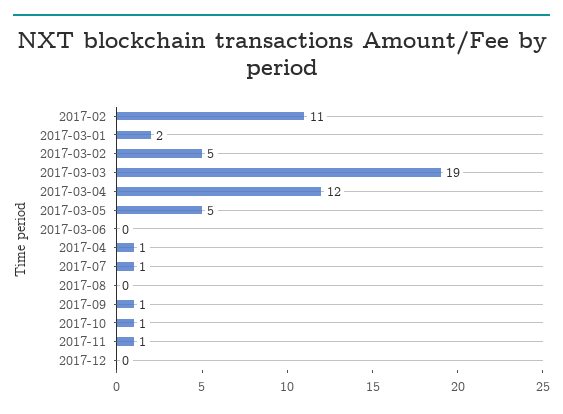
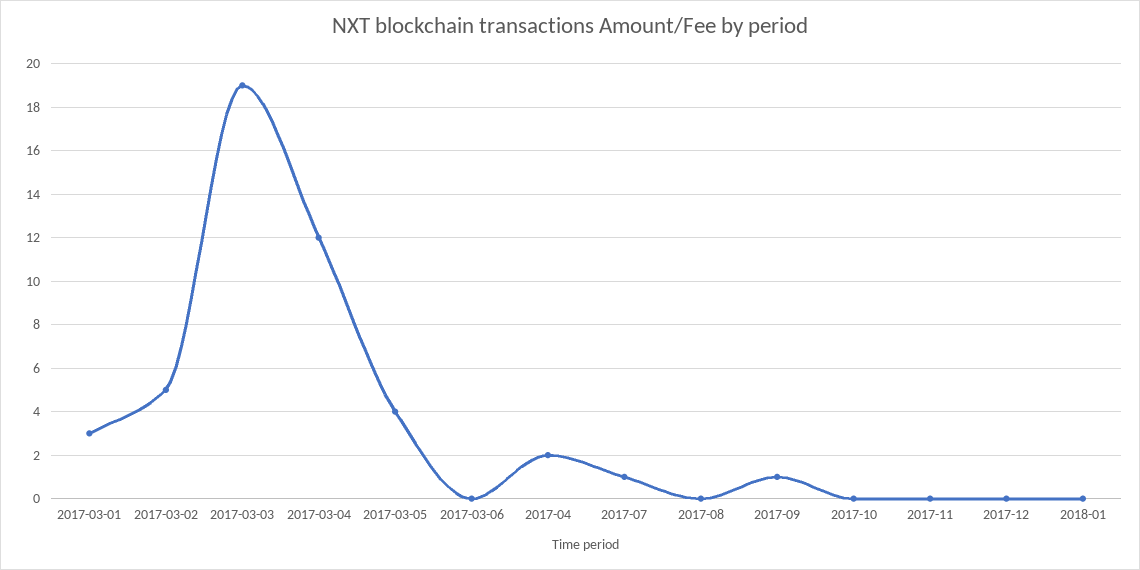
2017-02: 11 -> none
2017-03-01: 2 -> 3
2017-03-05: 5 -> 4
2017-04: 1 -> 2
2017-10: 1 -> 0
2017-11: 1 -> 0
2018-01: none -> 0

